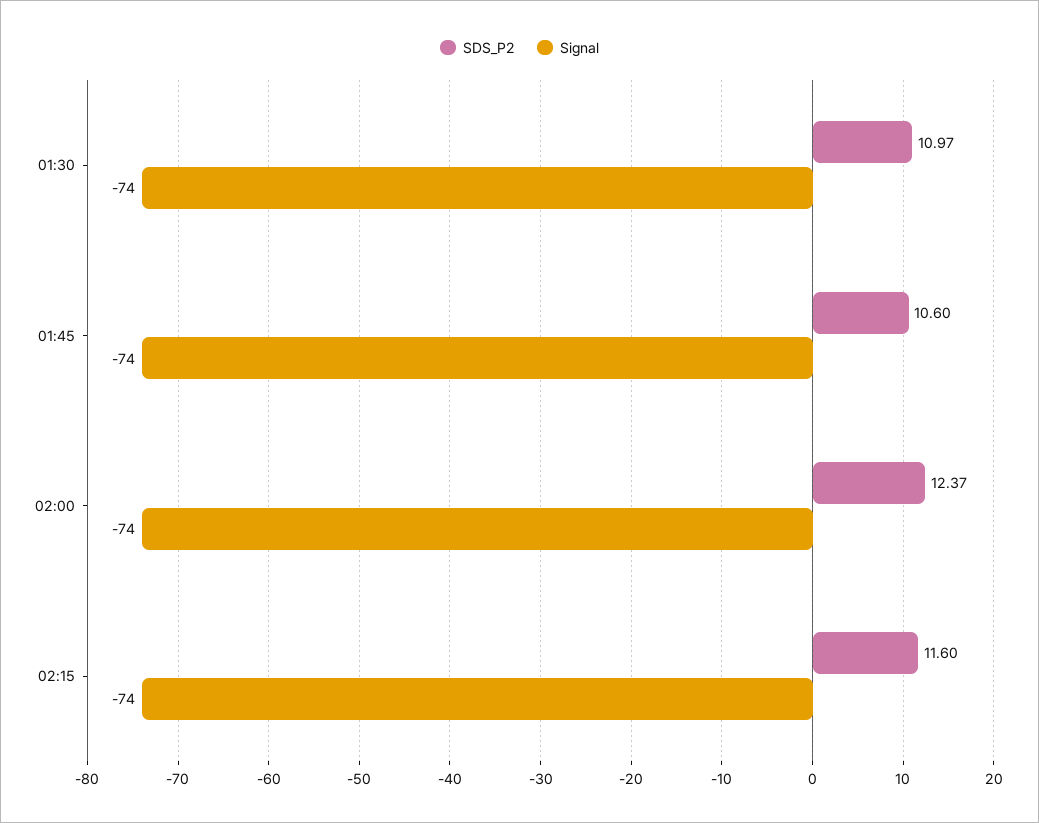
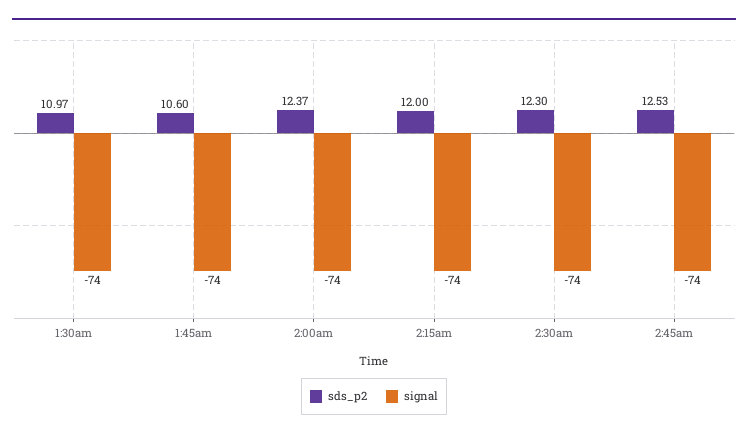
SDS_P2, 02:15: 11.6 -> 12
SDS_P2, 2:30am: none -> 12.3
Signal, 2:30am: none -> -74
SDS_P2, 2:45am: none -> 12.53
Signal, 2:45am: none -> -74

